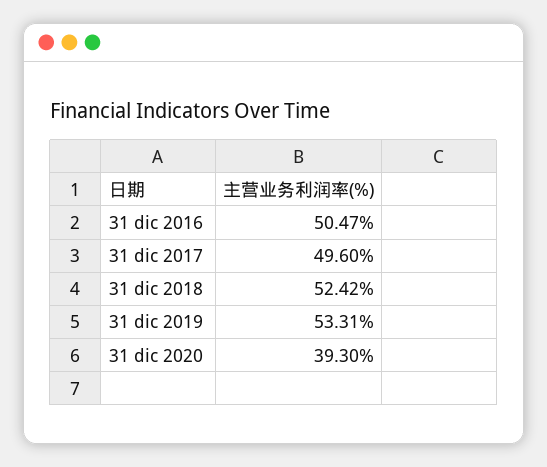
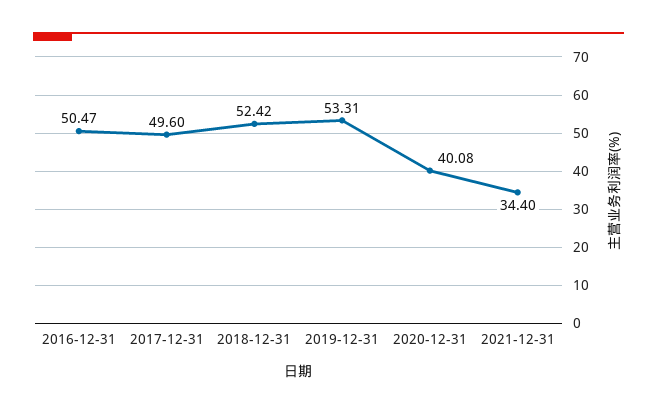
31 dic 2020: 39.3 -> 40.08
2021-12-31: none -> 34.4

